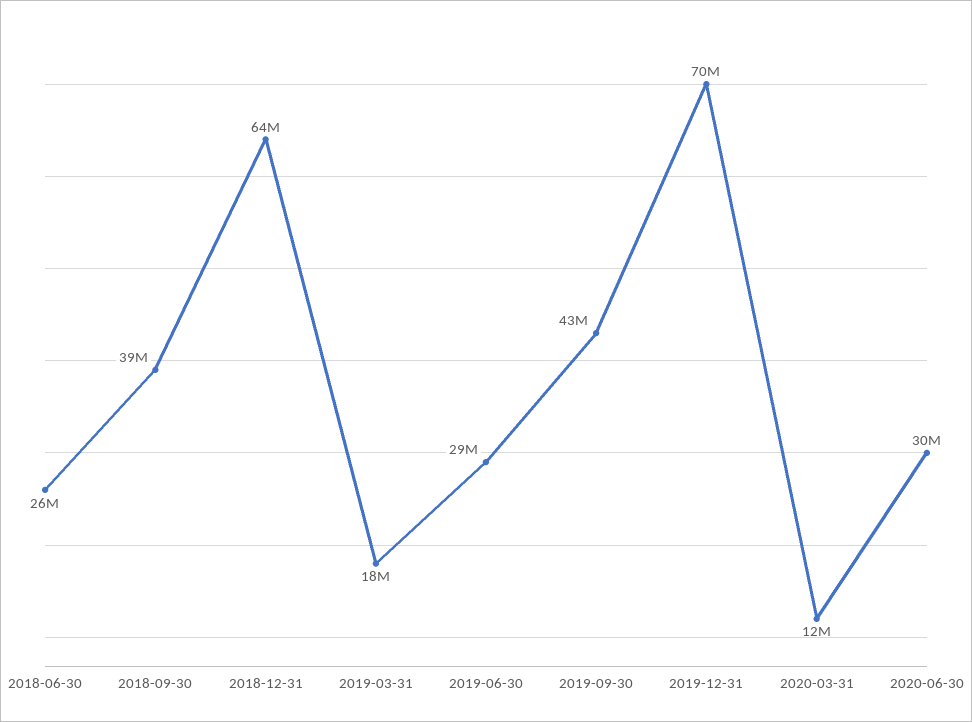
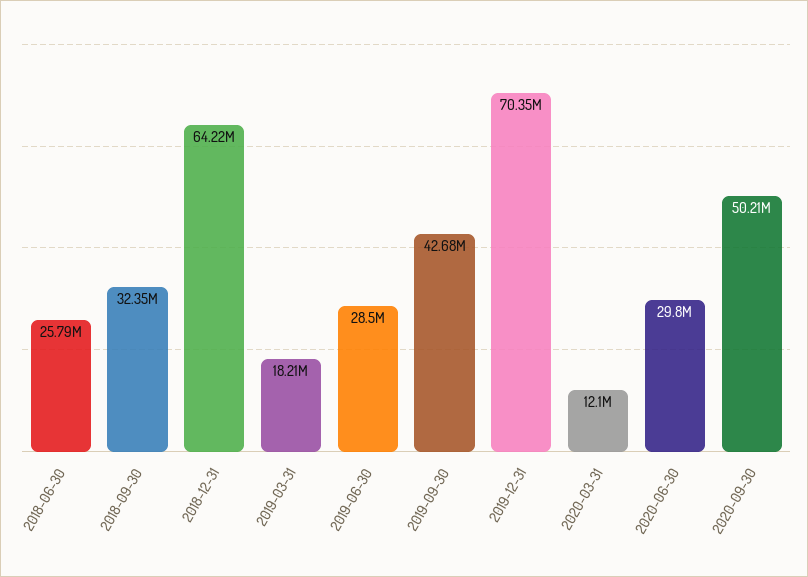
2018-09-30: 39000000 -> 32350000
2020-09-30: none -> 50210000

